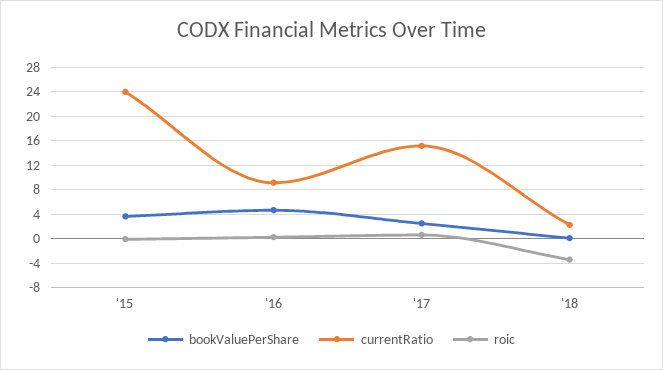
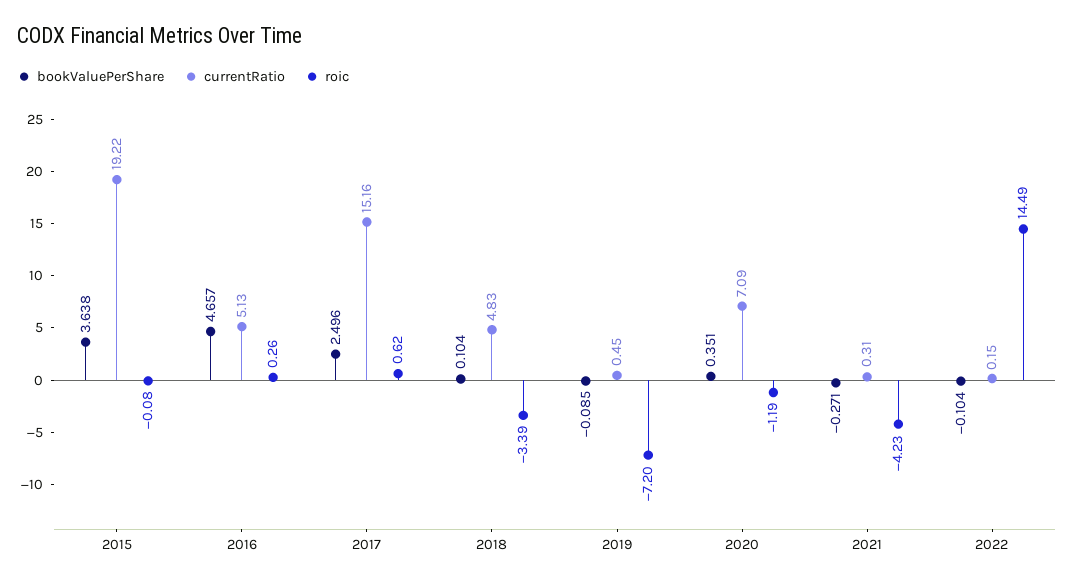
currentRatio, '15: 24 -> 19.22
currentRatio, '16: 9 -> 5.13
currentRatio, '18: 2 -> 4.83
bookValuePerShare, 2019: none -> -0.085
currentRatio, 2019: none -> 0.45
roic, 2019: none -> -7.2
bookValuePerShare, 2020: none -> 0.351
currentRatio, 2020: none -> 7.09
roic, 2020: none -> -1.19
bookValuePerShare, 2021: none -> -0.271
currentRatio, 2021: none -> 0.31
roic, 2021: none -> -4.23
bookValuePerShare, 2022: none -> -0.104
currentRatio, 2022: none -> 0.15
roic, 2022: none -> 14.49

